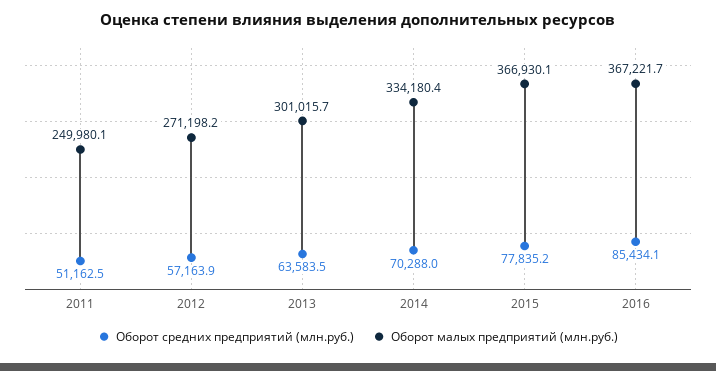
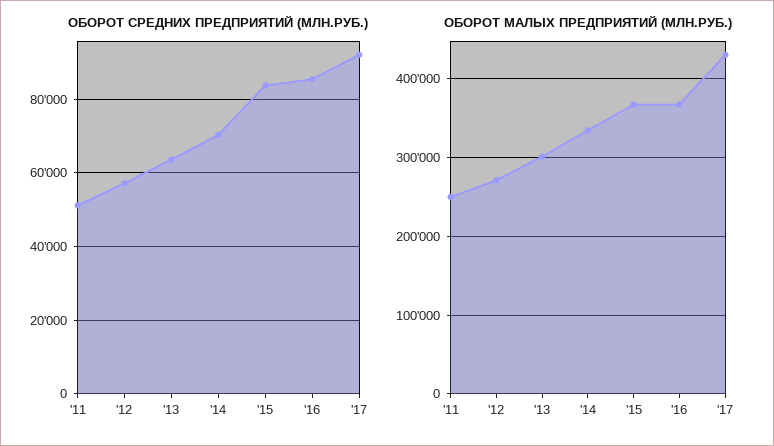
Оборот средних предприятий (млн.руб.), 2015: 77835.2 -> 84000
Оборот средних предприятий (млн.руб.), '17: none -> 92000
Оборот малых предприятий (млн.руб.), '17: none -> 430000

